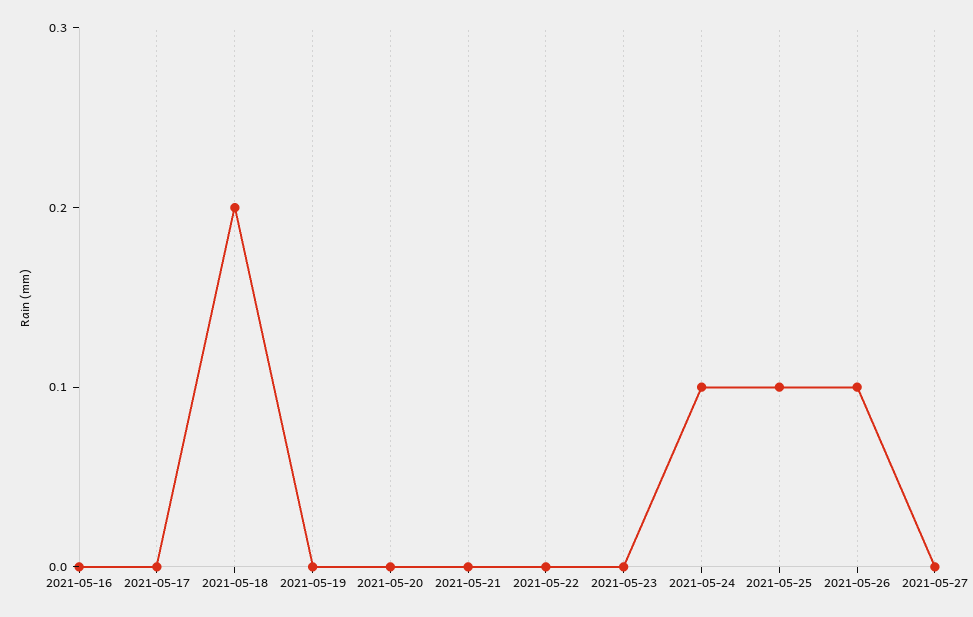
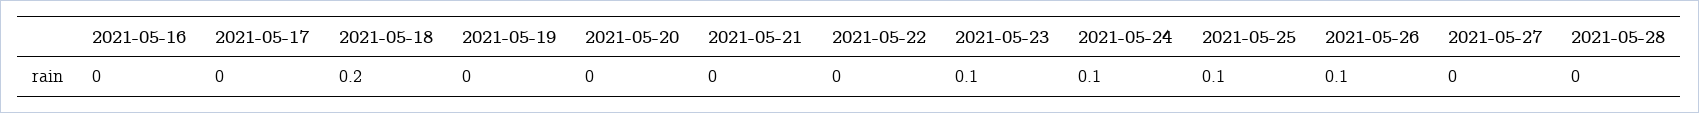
2021-05-23: 0 -> 0.1
2021-05-28: none -> 0

